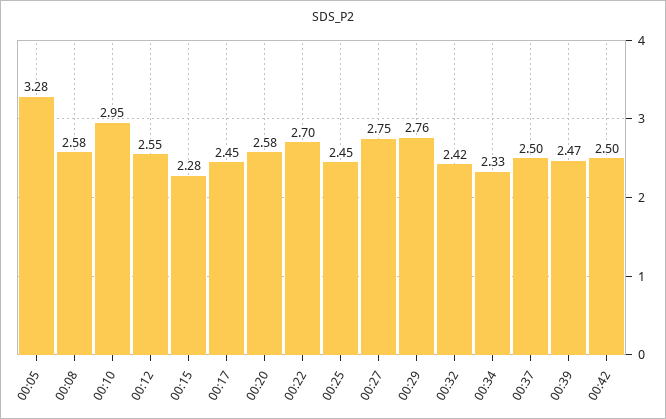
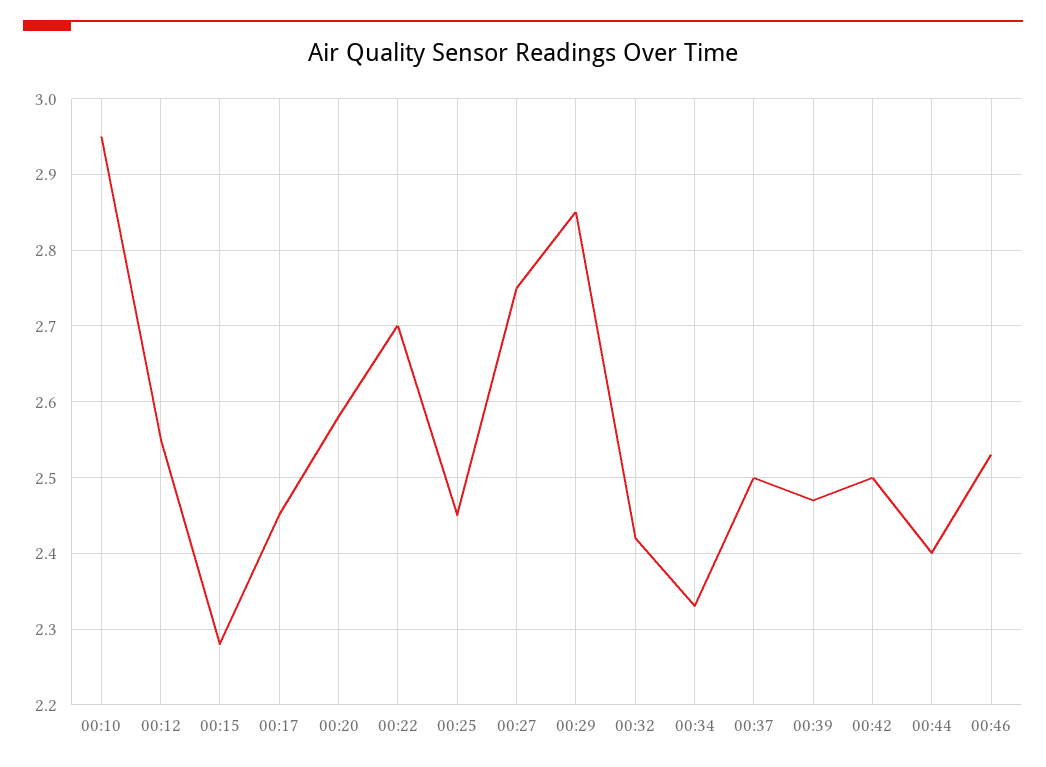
00:05: 3.28 -> none
00:08: 2.58 -> none
00:29: 2.76 -> 2.85
00:44: none -> 2.4
00:46: none -> 2.53

